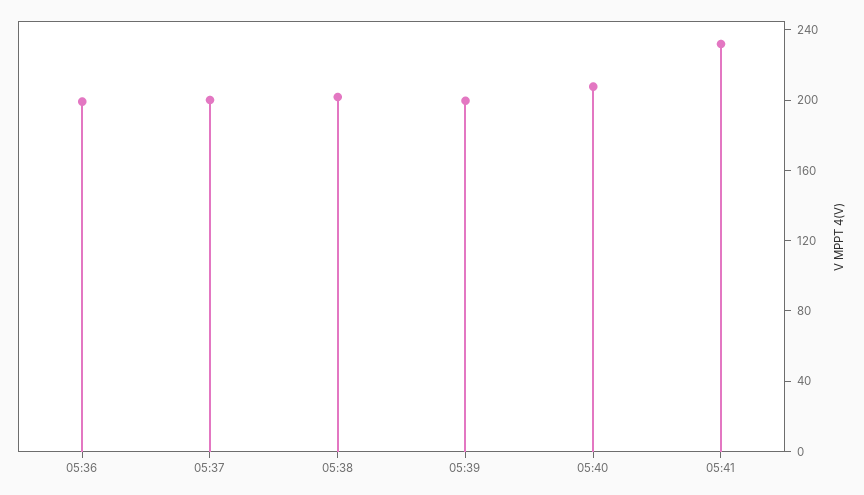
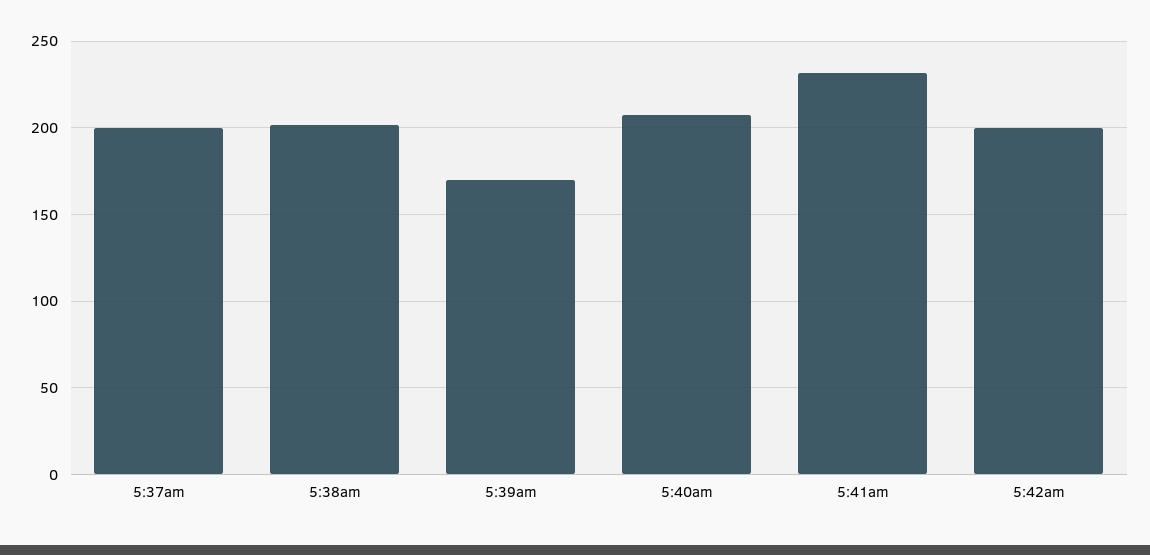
05:36: 200 -> none
05:39: 200 -> 170
5:42am: none -> 200

